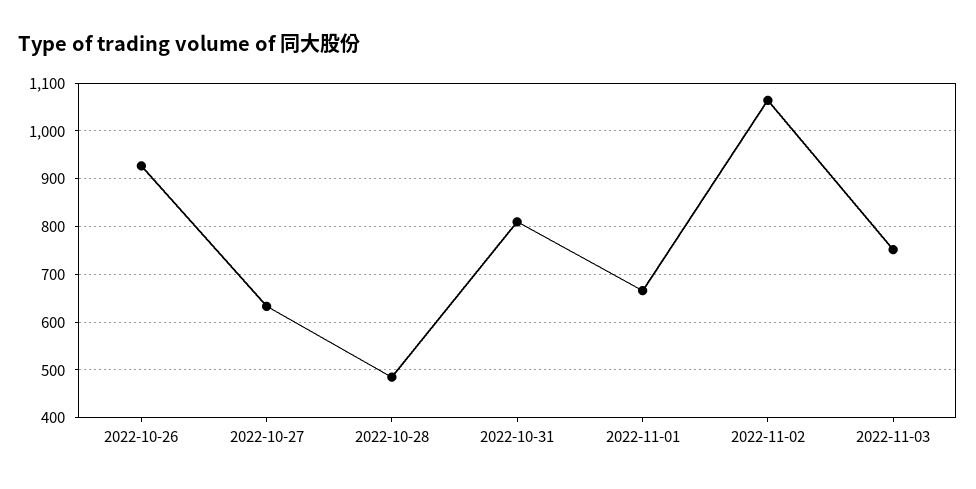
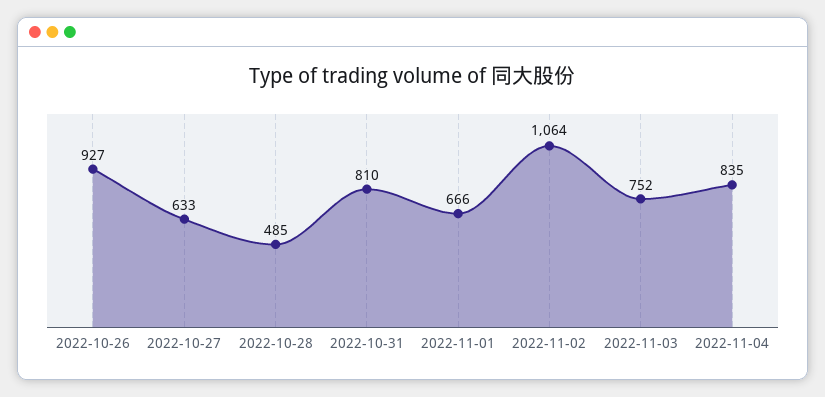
2022-11-04: none -> 835

